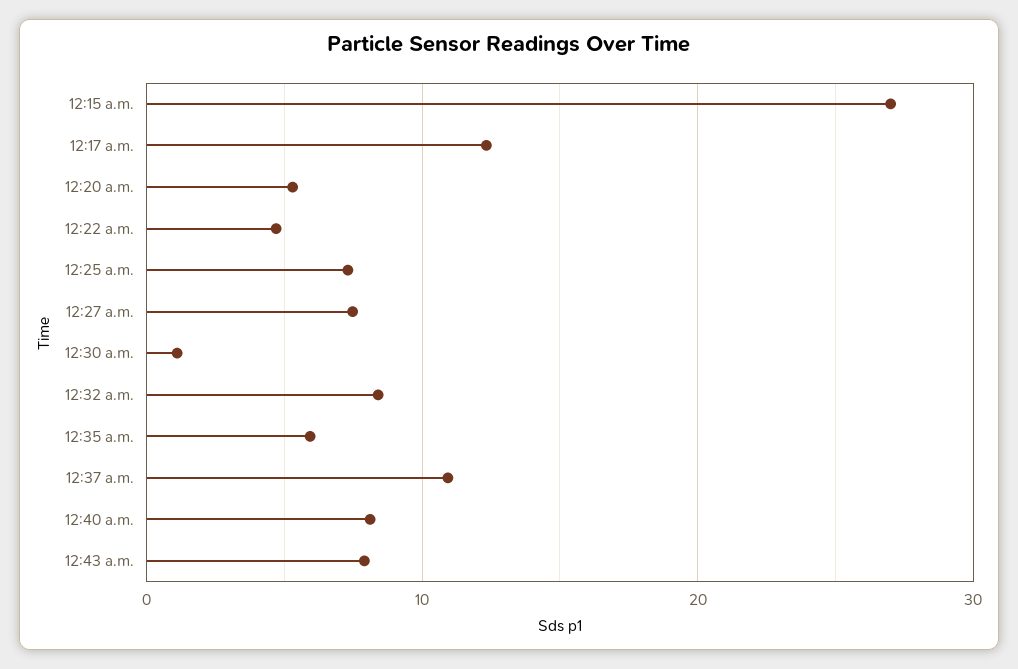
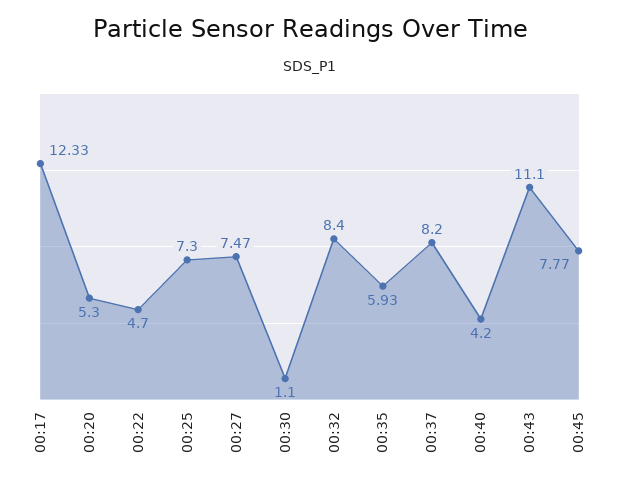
12:15 a.m.: 27 -> none
12:37 a.m.: 11 -> 8.2
12:40 a.m.: 8 -> 4.2
12:43 a.m.: 8 -> 11.1
00:45: none -> 7.77

